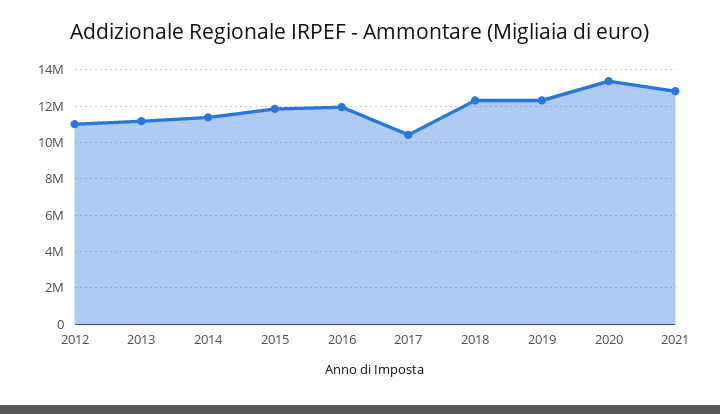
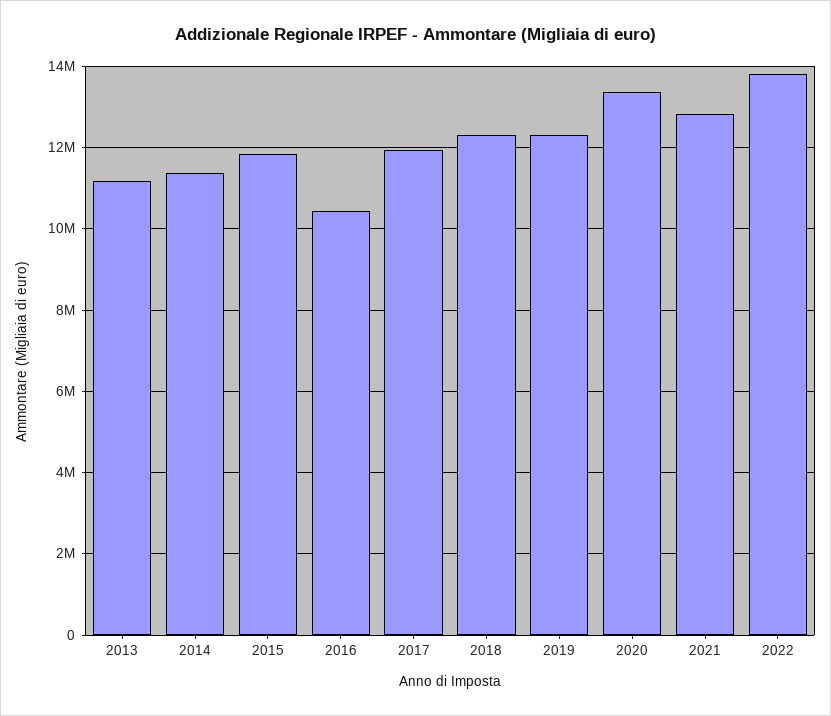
2012: 11000000 -> none
2016: 12000000 -> 10400000
2017: 10500000 -> 12000000
2022: none -> 13800000

